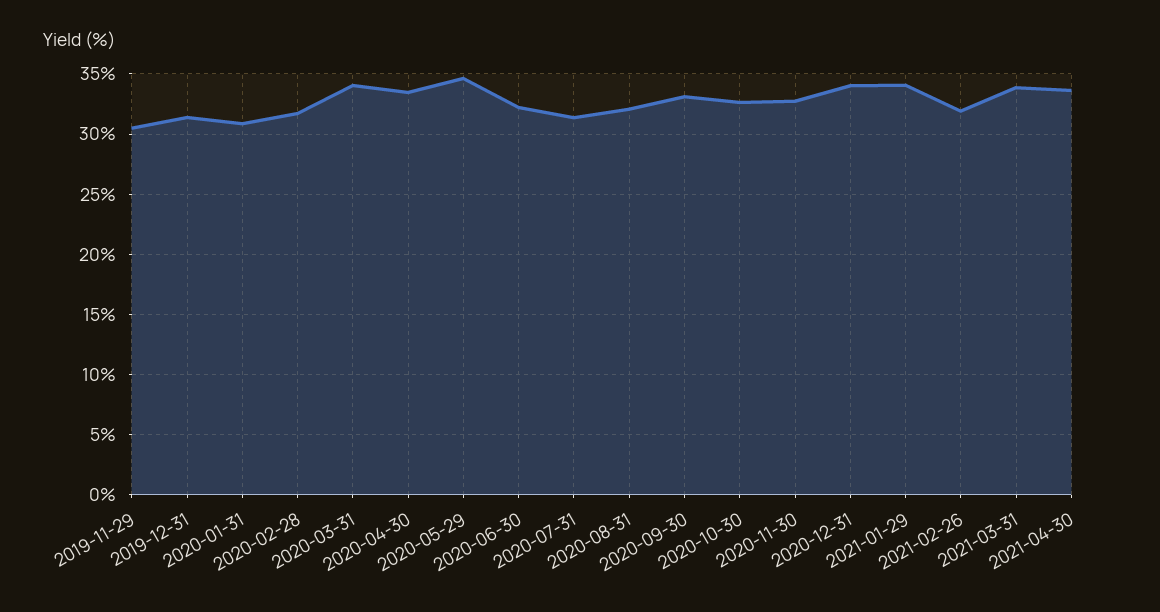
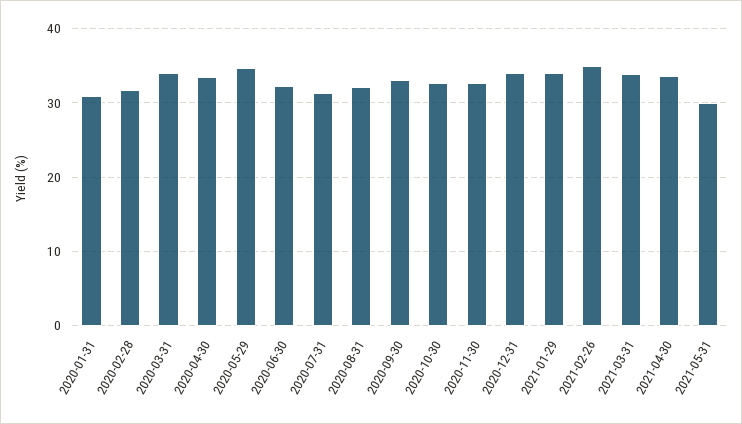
2019-11-29: 30.5 -> none
2019-12-31: 31.5 -> none
2021-02-26: 32 -> 35
2021-05-31: none -> 30

